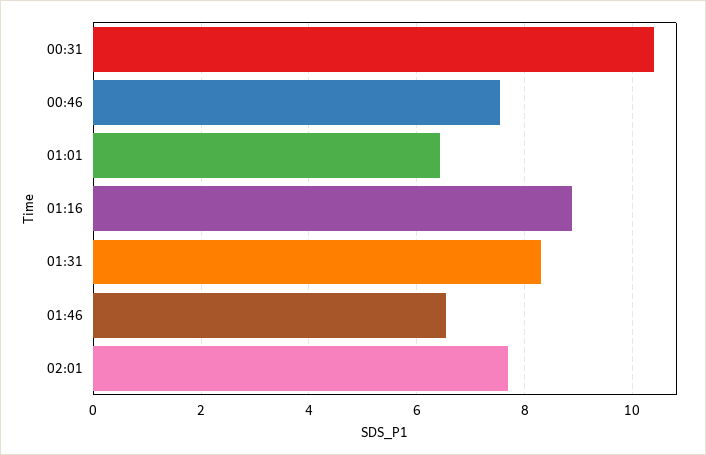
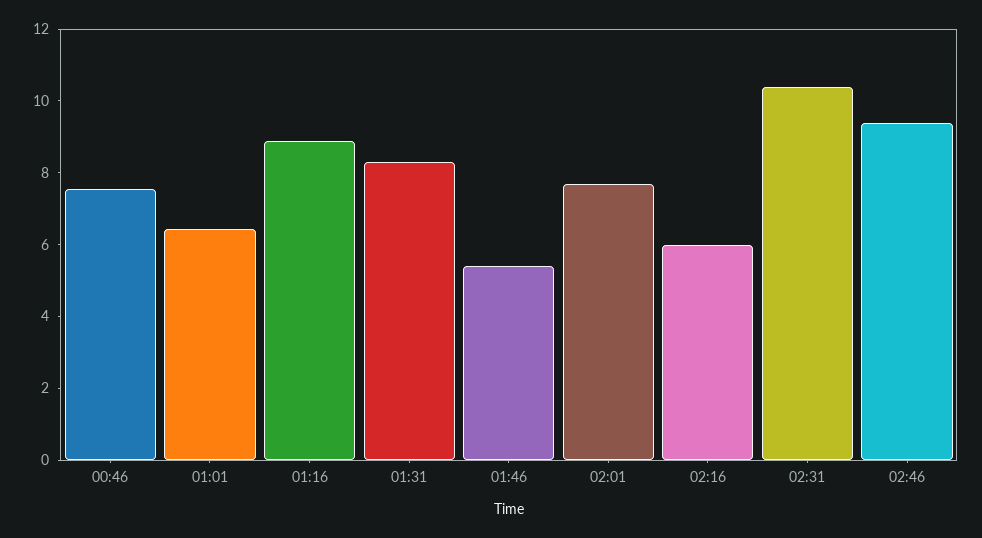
00:31: 10.4 -> none
01:46: 6.6 -> 5.5
02:16: none -> 6
02:31: none -> 10.5
02:46: none -> 9.5

